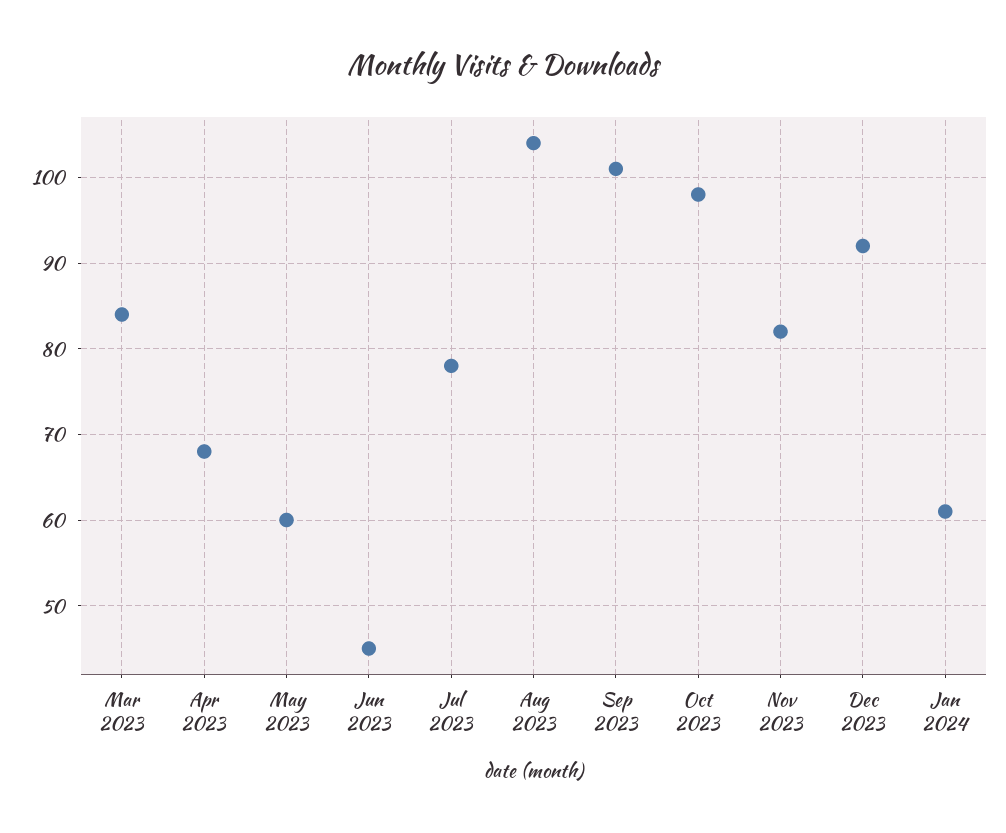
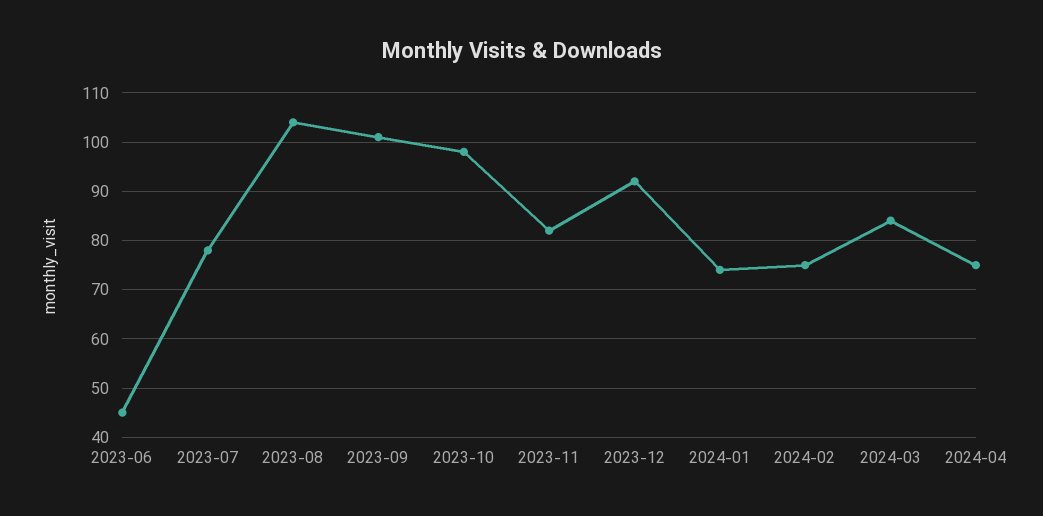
Mar 2023: 84 -> none
Apr 2023: 68 -> none
May 2023: 60 -> none
Jan 2024: 61 -> 75
2024-02: none -> 75
2024-03: none -> 85
2024-04: none -> 75

